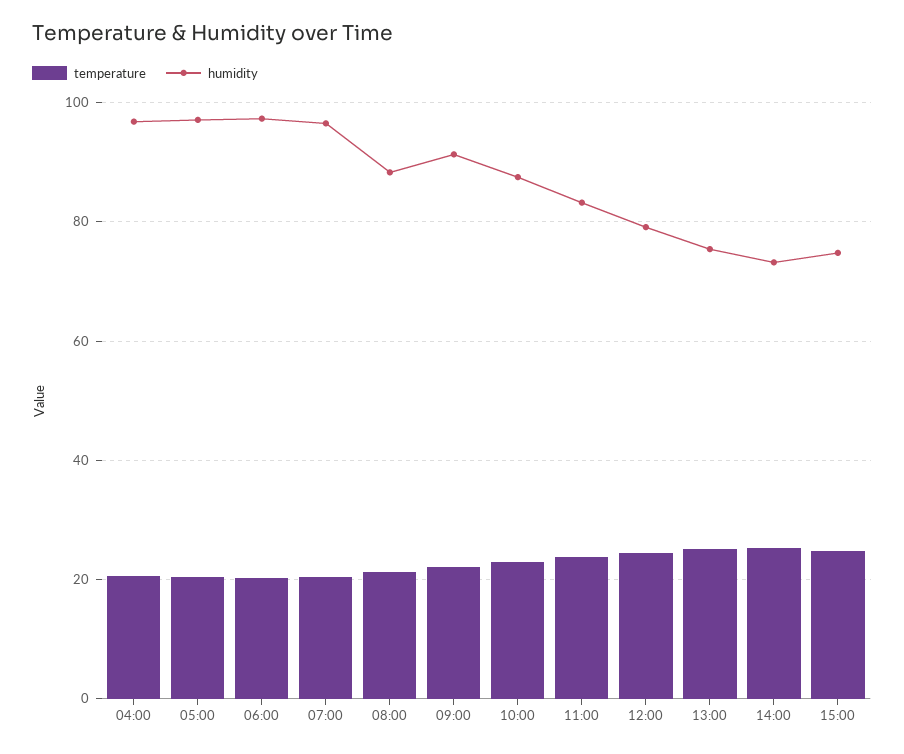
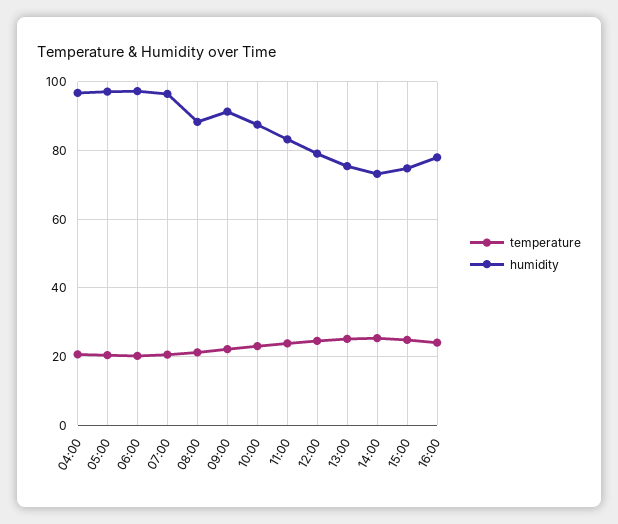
temperature, 16:00: none -> 24
humidity, 16:00: none -> 78

